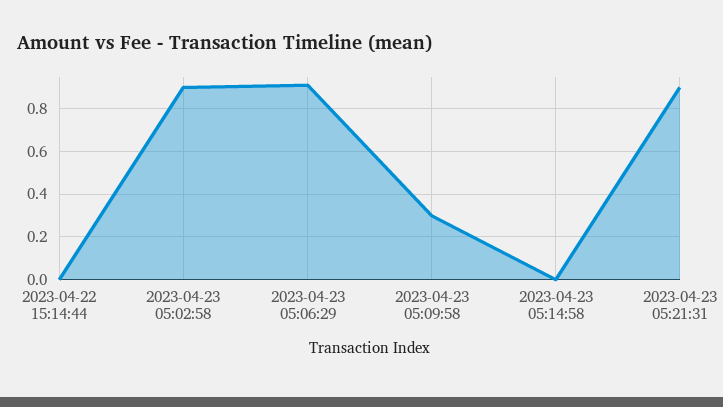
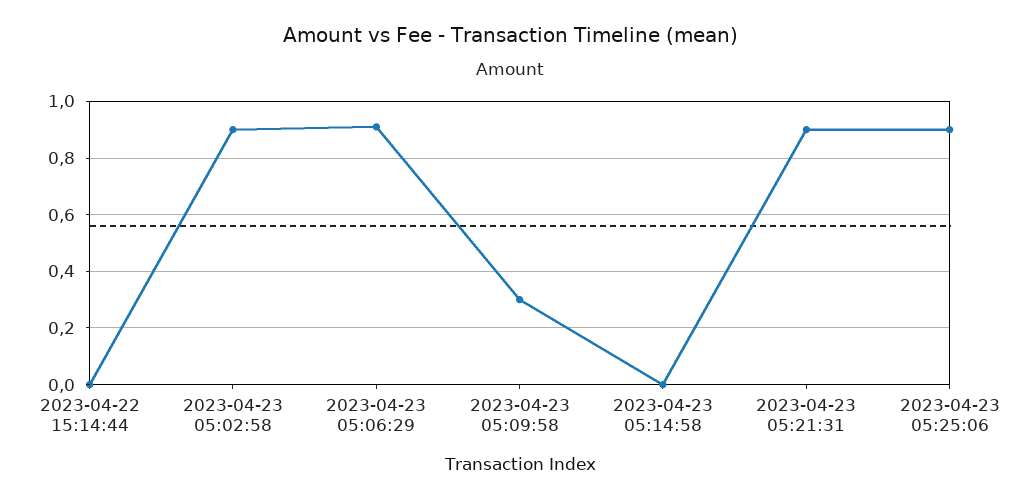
2023-04-23 05:25:06: none -> 0.9

